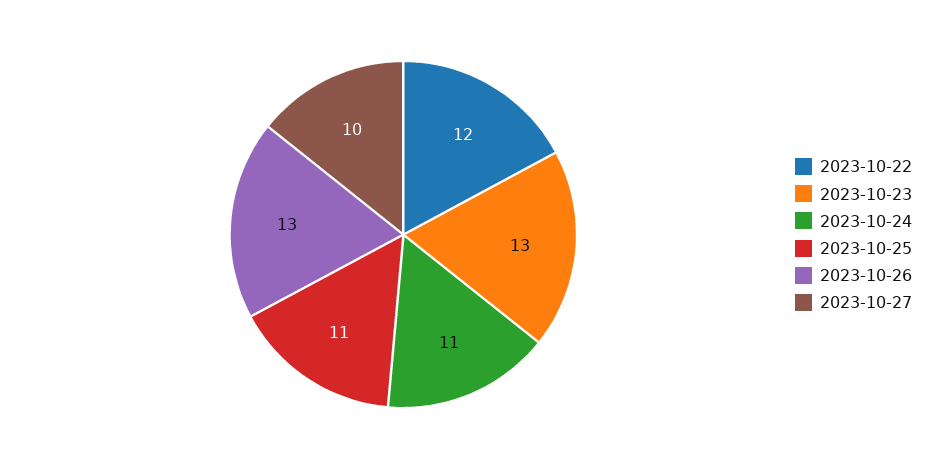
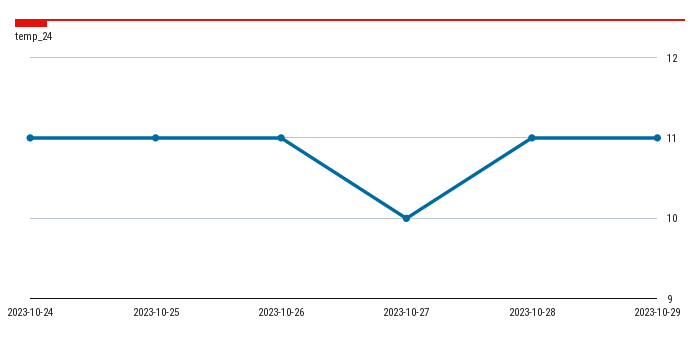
2023-10-22: 12 -> none
2023-10-23: 13 -> none
2023-10-26: 13 -> 11
2023-10-28: none -> 11
2023-10-29: none -> 11

